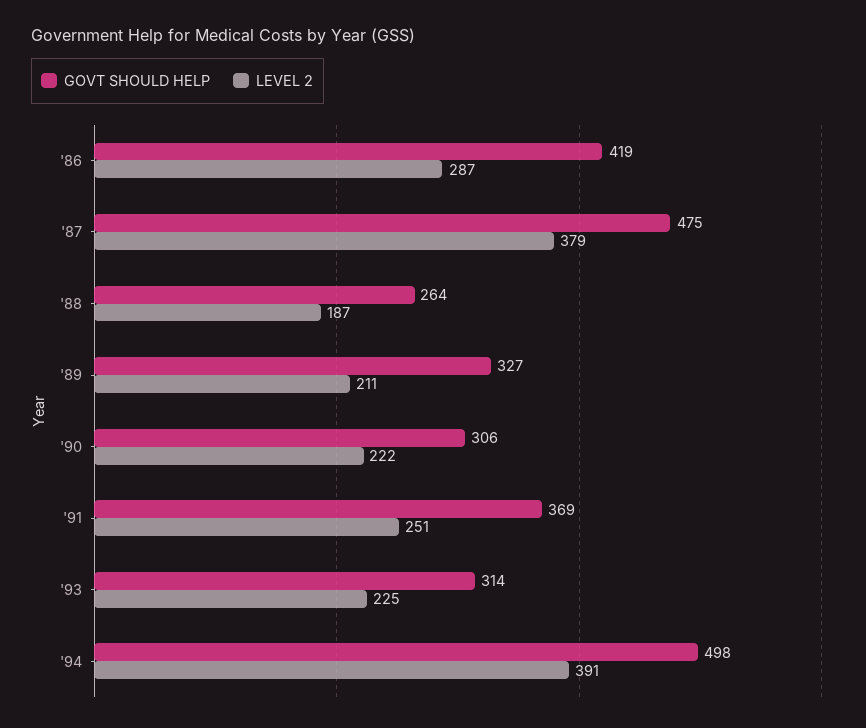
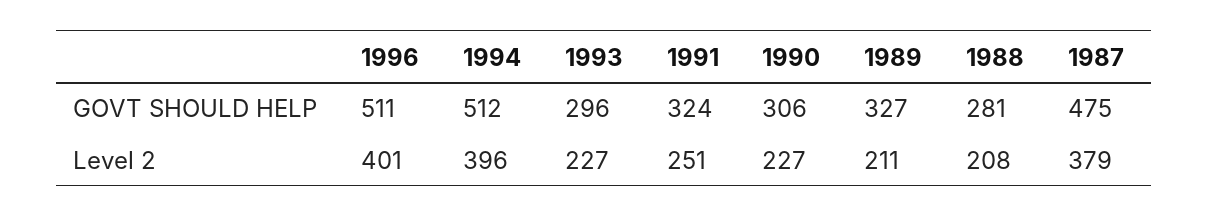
GOVT SHOULD HELP, '86: 419 -> none
LEVEL 2, '86: 287 -> none
GOVT SHOULD HELP, '88: 264 -> 281
LEVEL 2, '88: 187 -> 208
LEVEL 2, '90: 222 -> 227
GOVT SHOULD HELP, '91: 369 -> 324
GOVT SHOULD HELP, '93: 314 -> 296
LEVEL 2, '93: 225 -> 227
GOVT SHOULD HELP, '94: 498 -> 512
LEVEL 2, '94: 391 -> 396
GOVT SHOULD HELP, 1996: none -> 511
LEVEL 2, 1996: none -> 401

